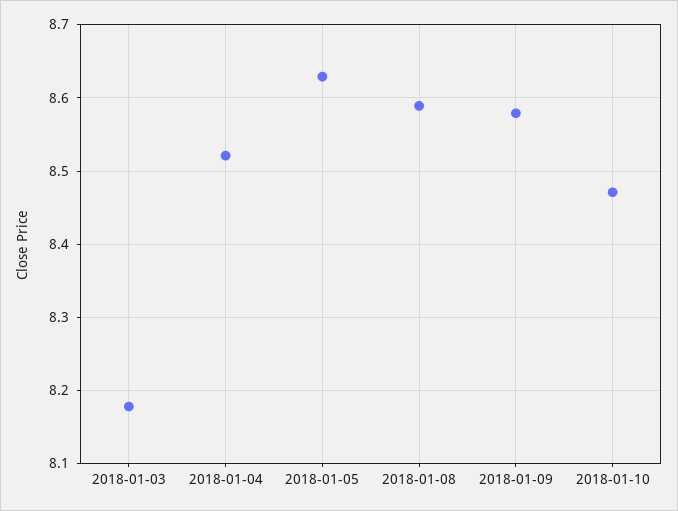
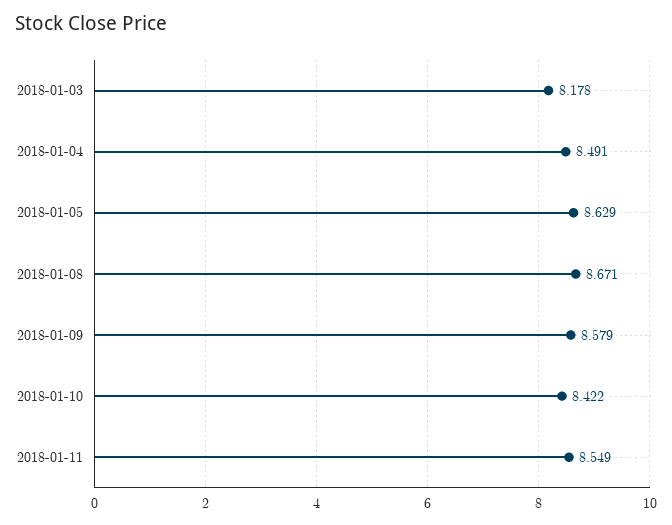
2018-01-04: 8.52 -> 8.491
2018-01-08: 8.59 -> 8.671
2018-01-10: 8.47 -> 8.422
2018-01-11: none -> 8.549

